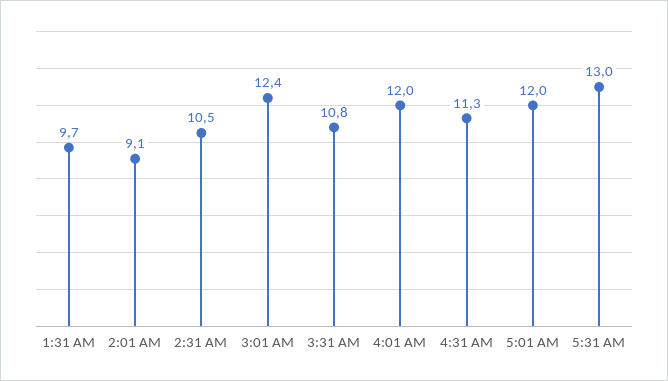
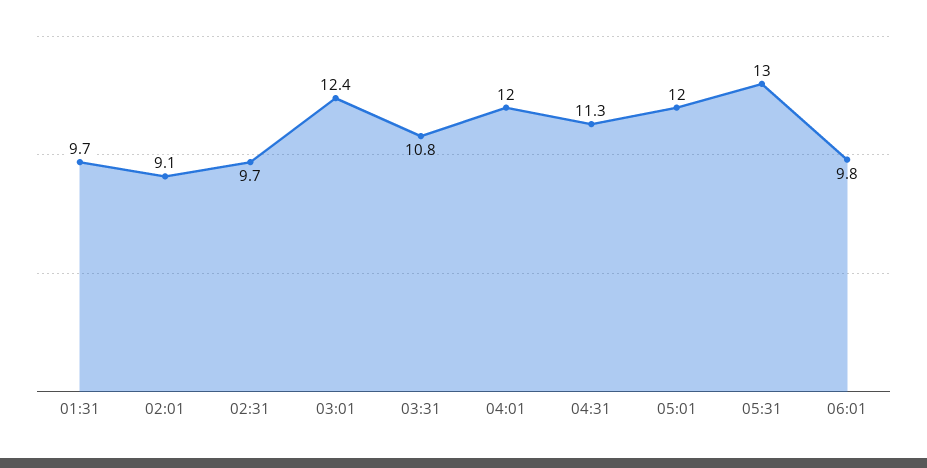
2:31 AM: 10.5 -> 9.7
06:01: none -> 9.8

